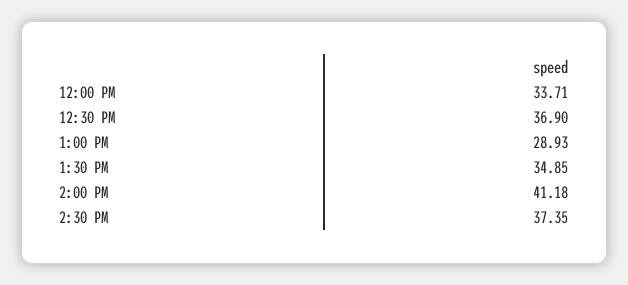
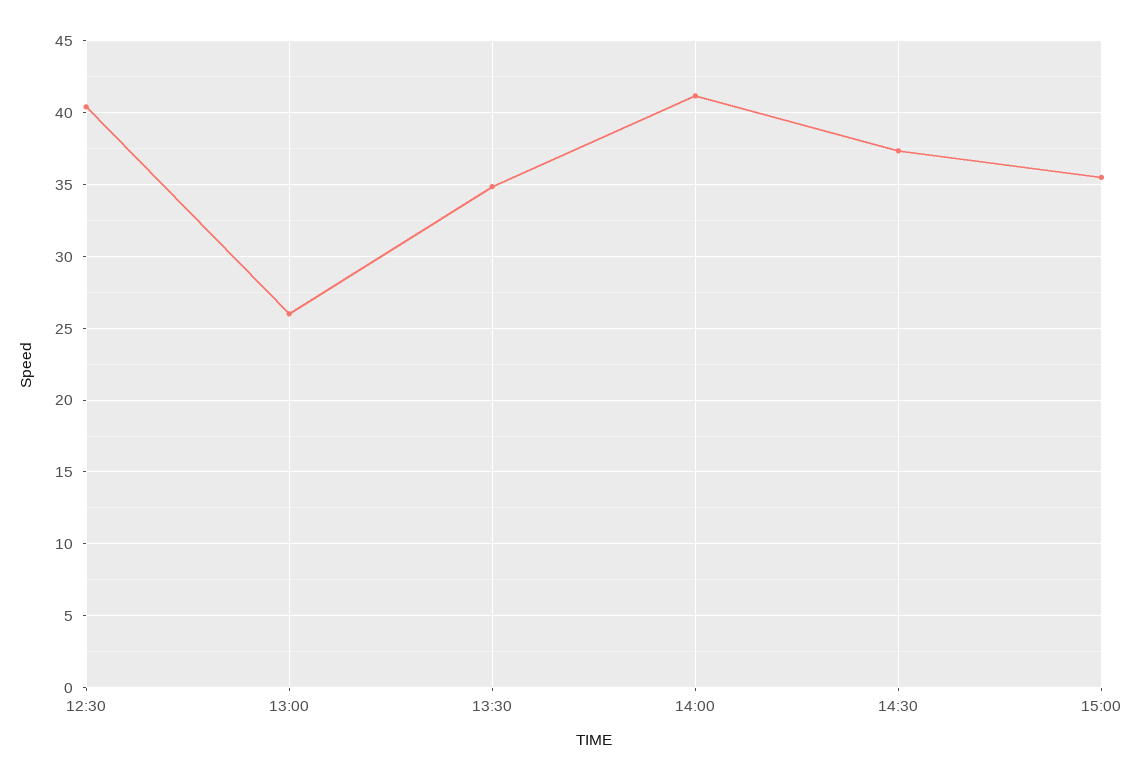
12:00 PM: 33.71 -> none
12:30 PM: 36.9 -> 40.5
1:00 PM: 28.93 -> 26
15:00: none -> 35.5

